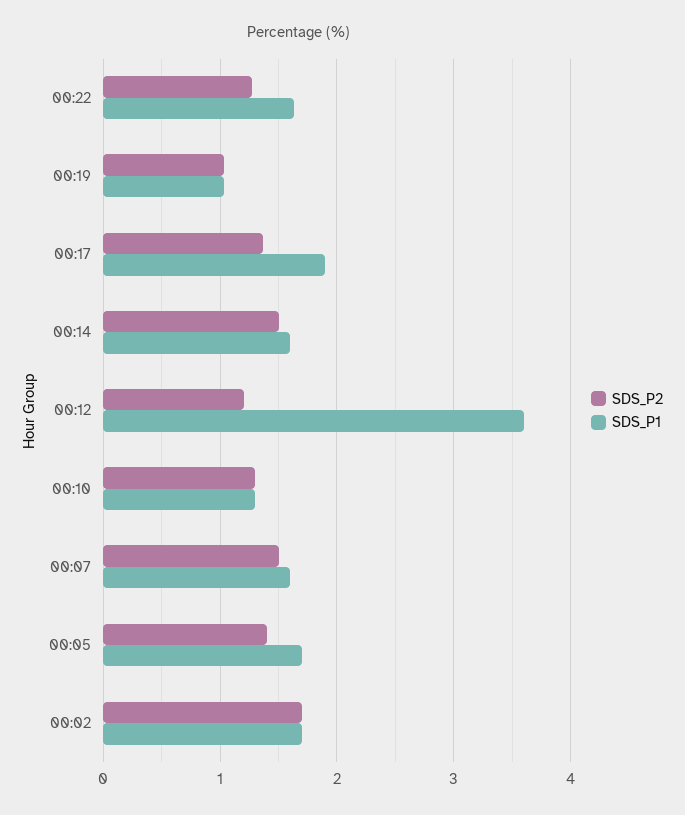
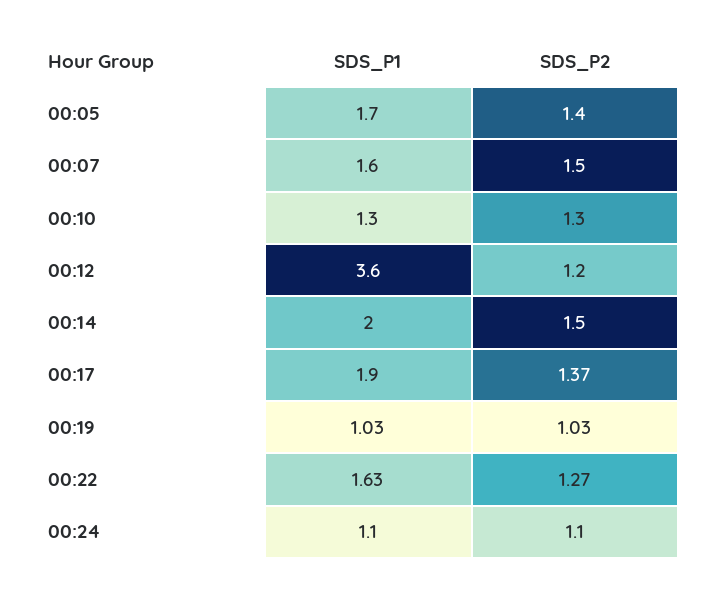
SDS_P1, 00:14: 1.6 -> 2
SDS_P2, 00:02: 1.7 -> none
SDS_P1, 00:02: 1.7 -> none
SDS_P1, 00:24: none -> 1.1
SDS_P2, 00:24: none -> 1.1

